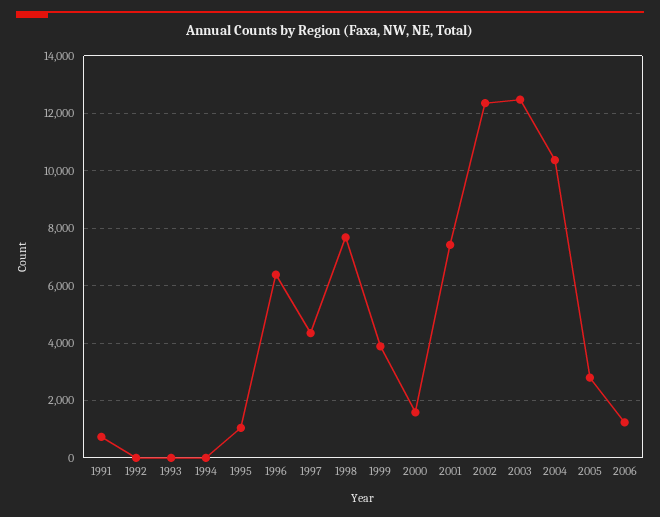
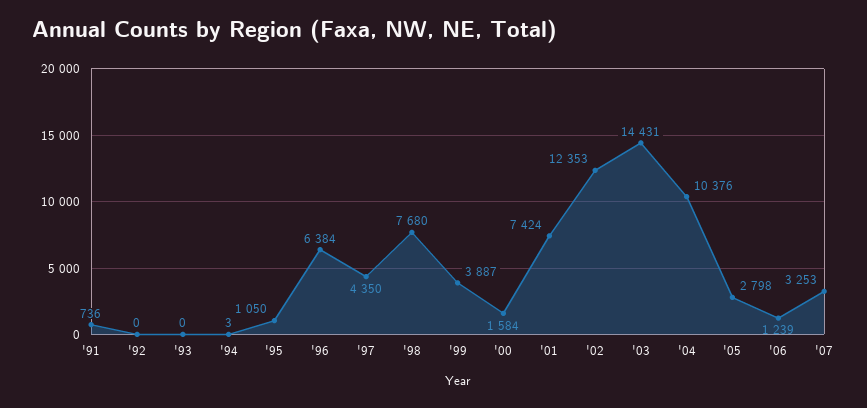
2003: 12500 -> 14431
'07: none -> 3253

